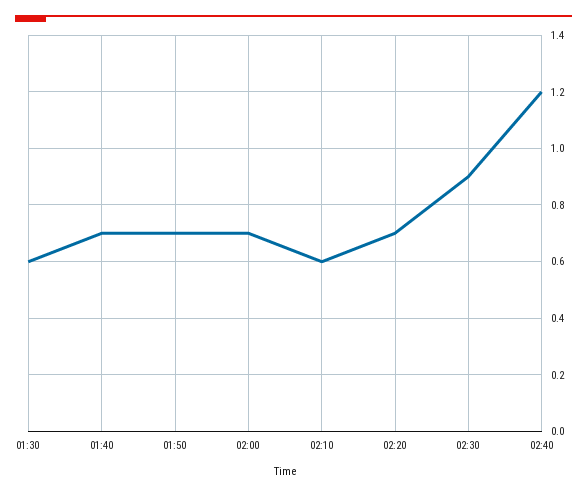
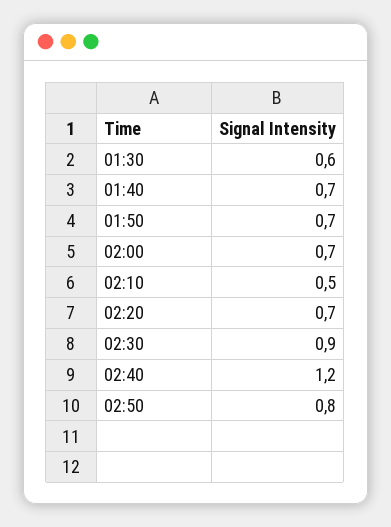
02:10: 0.6 -> 0.5
02:50: none -> 0.8

